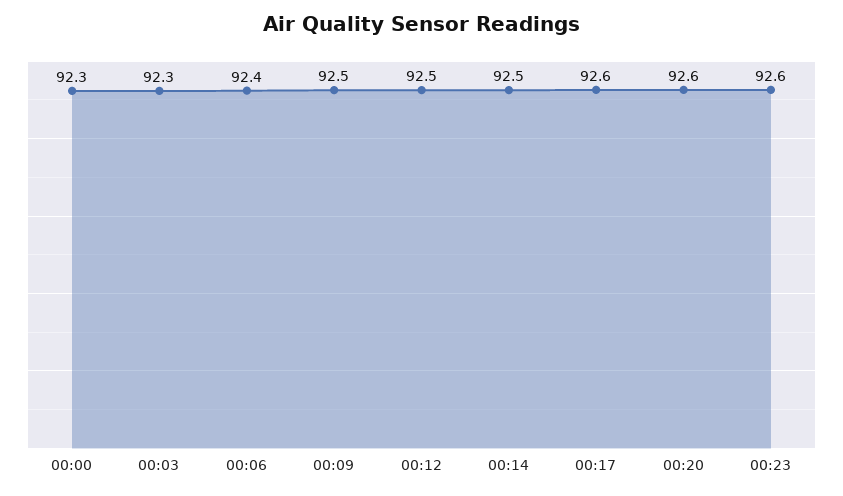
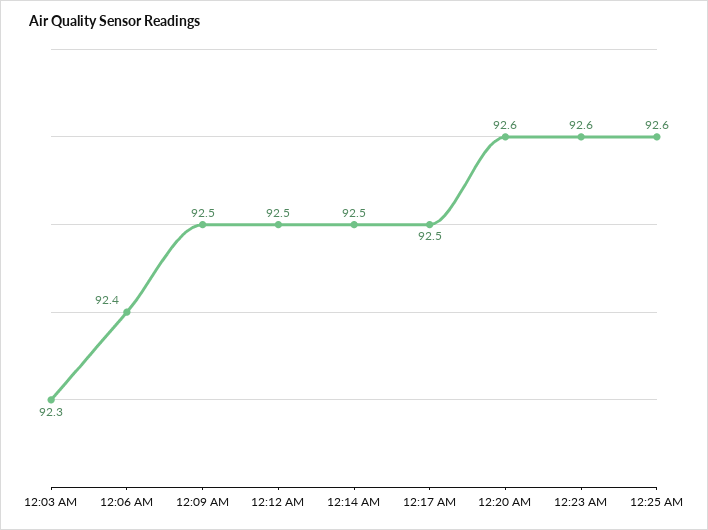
00:00: 92.3 -> none
00:17: 92.6 -> 92.5
12:25 AM: none -> 92.6

